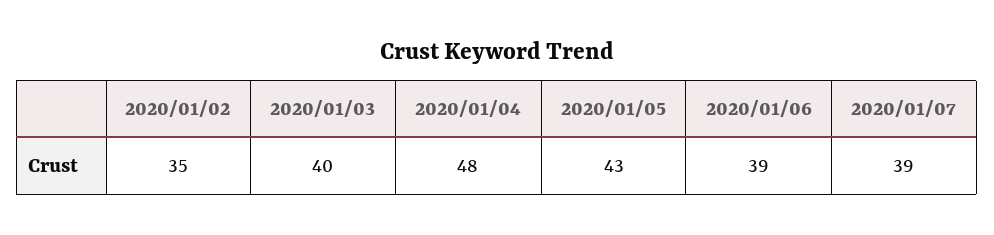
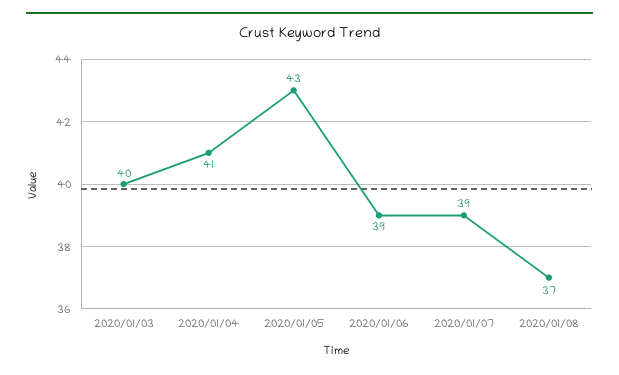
2020/01/02: 35 -> none
2020/01/04: 48 -> 41
2020/01/08: none -> 37

